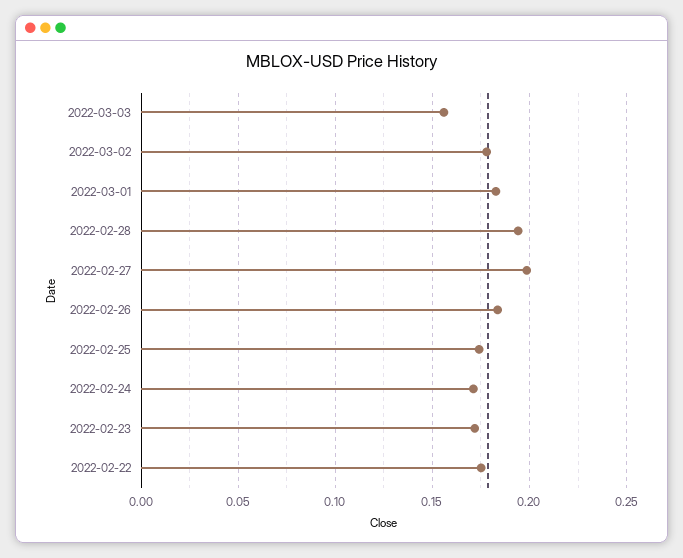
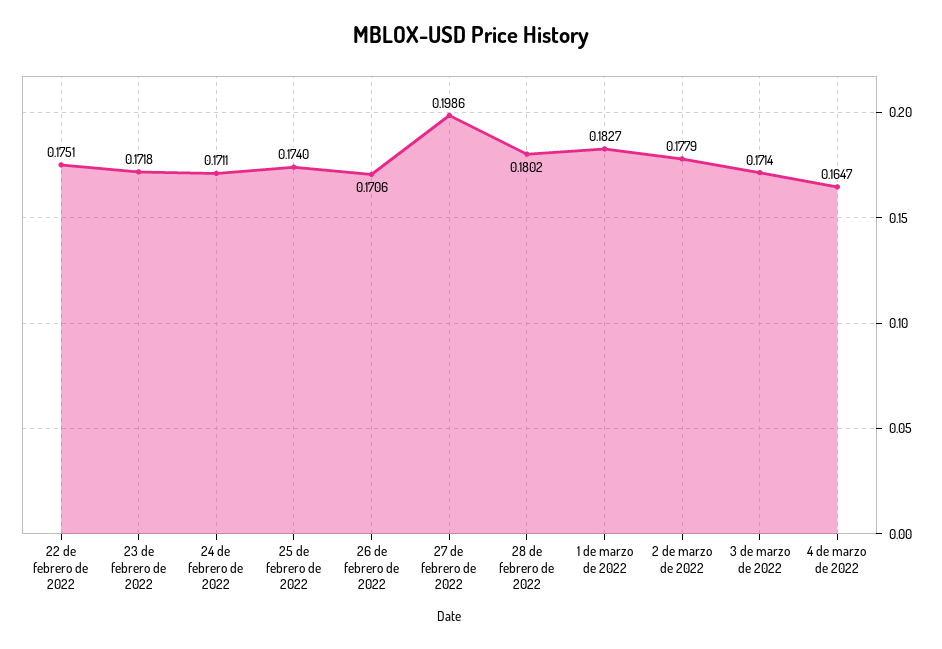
2022-03-03: 0.155 -> 0.1714
2022-02-28: 0.195 -> 0.1802
2022-02-26: 0.185 -> 0.1706
4 de marzo de 2022: none -> 0.1647

